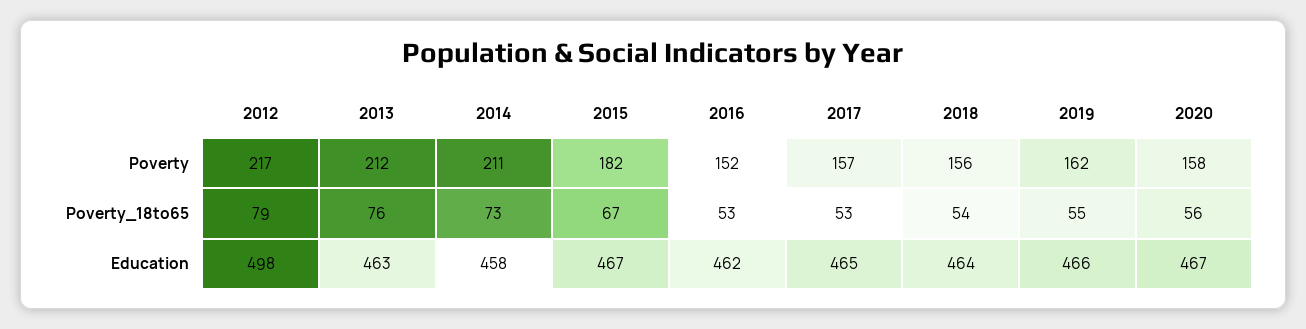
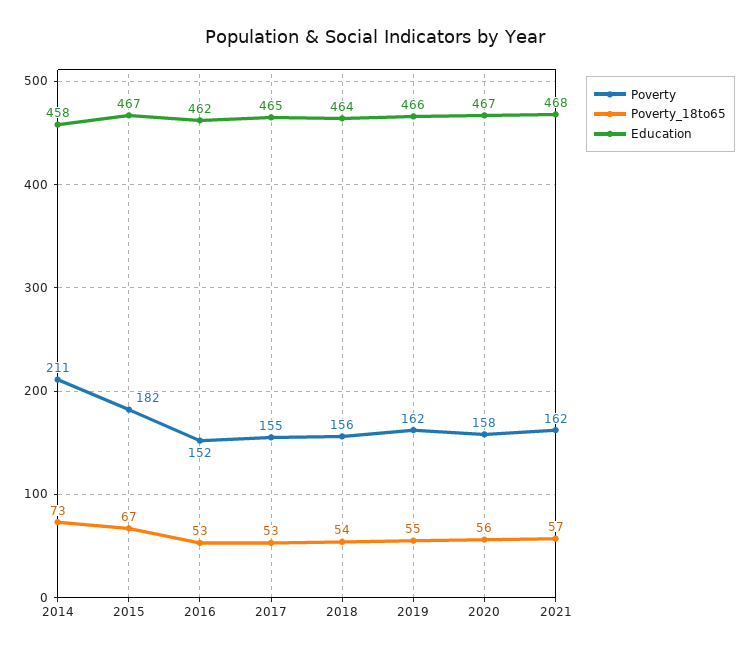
Poverty, 2012: 217 -> none
Poverty, 2013: 212 -> none
Poverty, 2017: 157 -> 155
Poverty_18to65, 2012: 79 -> none
Poverty_18to65, 2013: 76 -> none
Education, 2012: 498 -> none
Education, 2013: 463 -> none
Poverty, 2021: none -> 162
Poverty_18to65, 2021: none -> 57
Education, 2021: none -> 468

